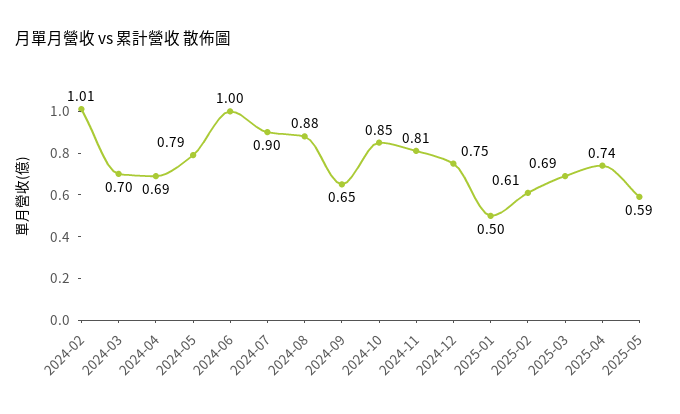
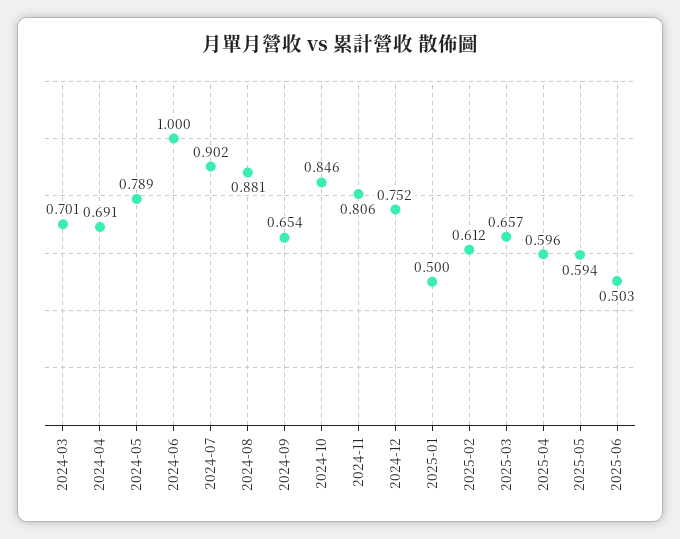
2024-02: 1.01 -> none
2025-03: 0.69 -> 0.657
2025-04: 0.74 -> 0.596
2025-06: none -> 0.503

